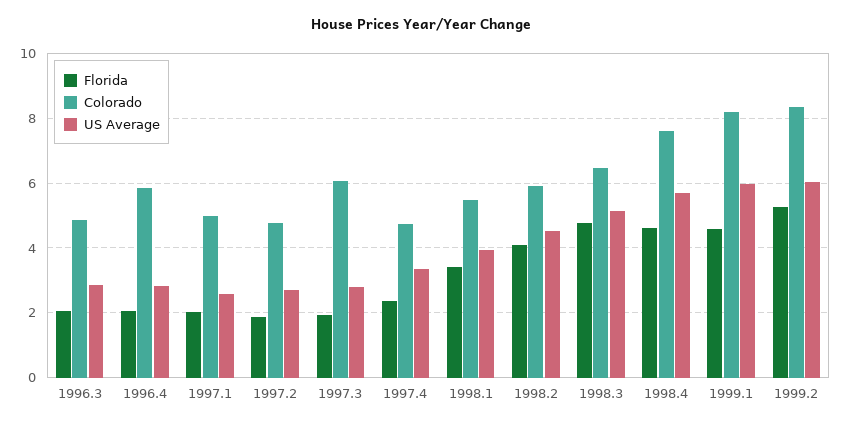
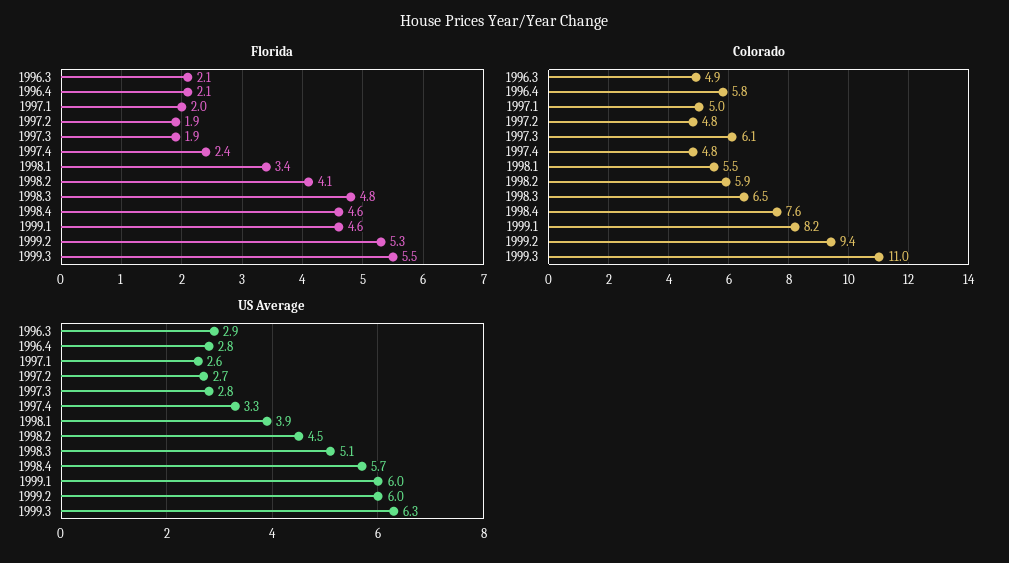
Colorado, 1999.2: 8.4 -> 9.4
Florida, 1999.3: none -> 5.5
Colorado, 1999.3: none -> 11
US Average, 1999.3: none -> 6.3

